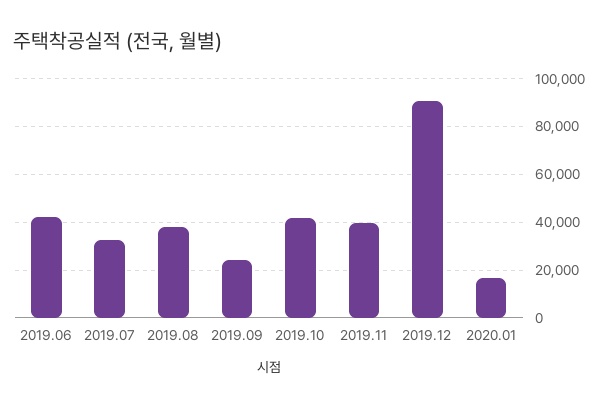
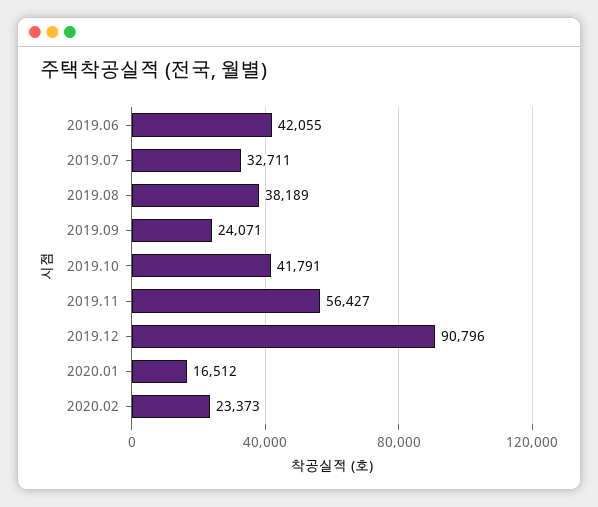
2019.11: 40000 -> 56427
2020.02: none -> 23373

